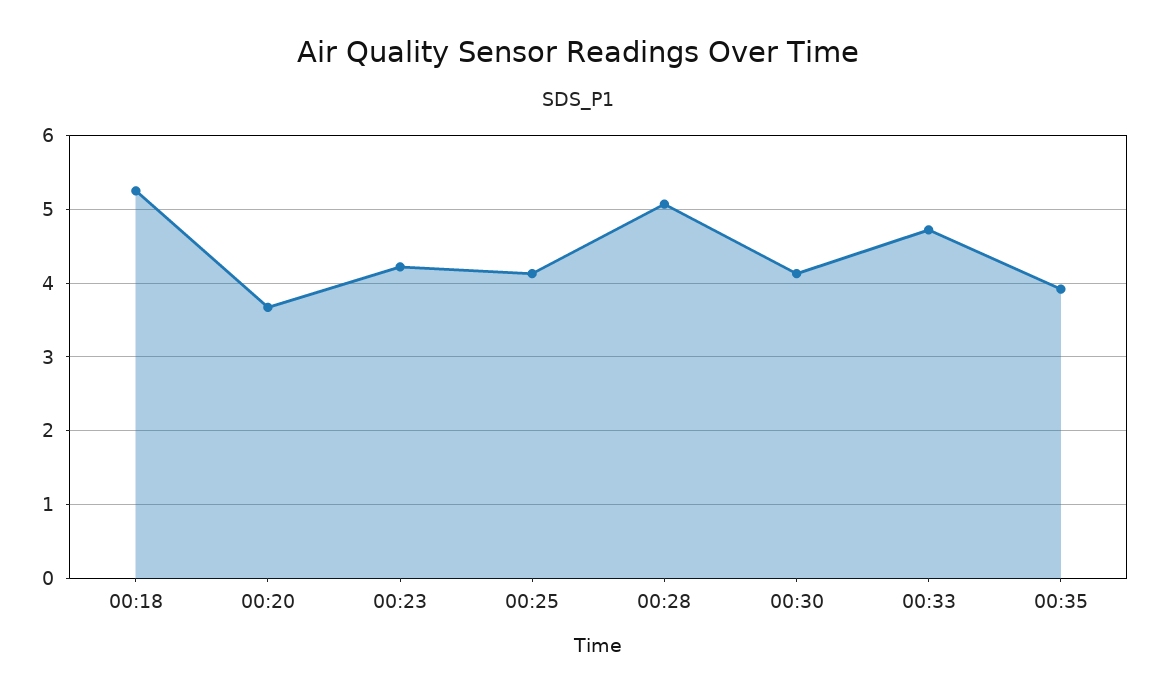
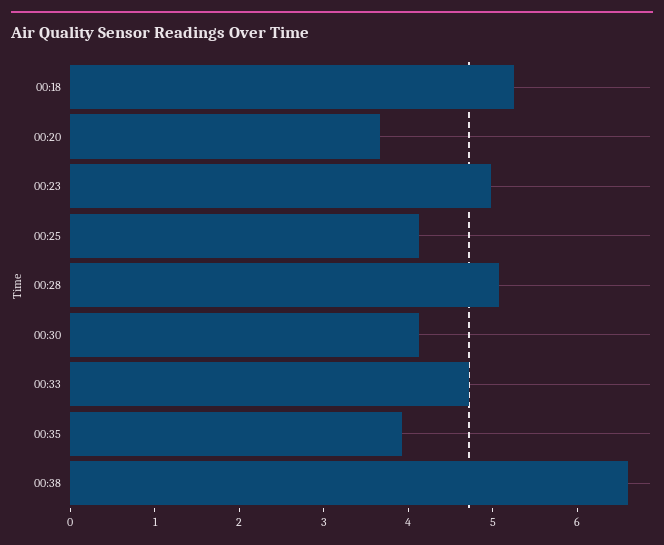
00:23: 4.2 -> 5
00:38: none -> 6.6

